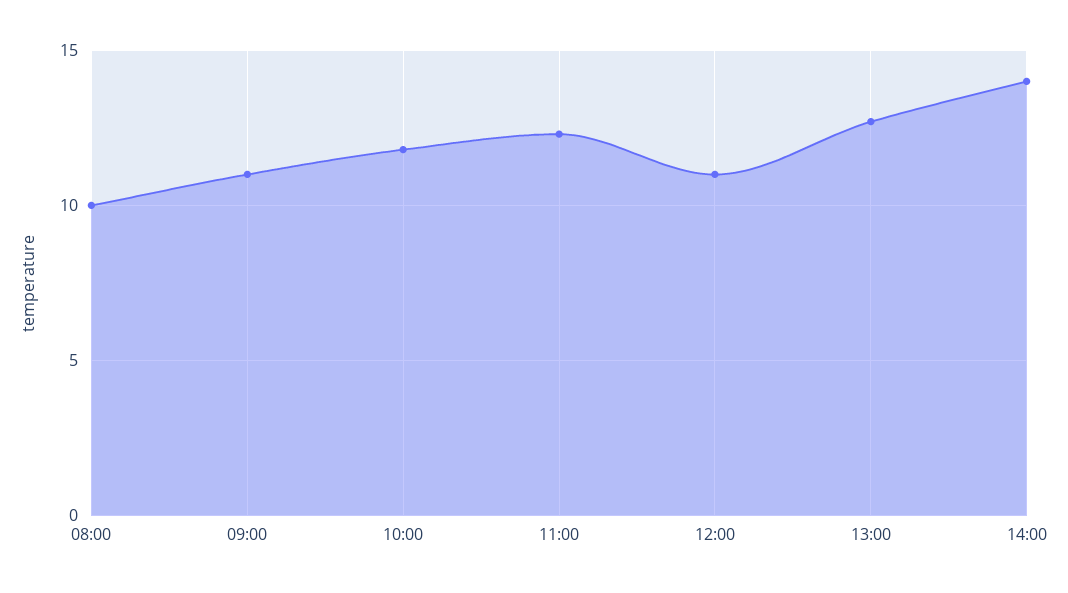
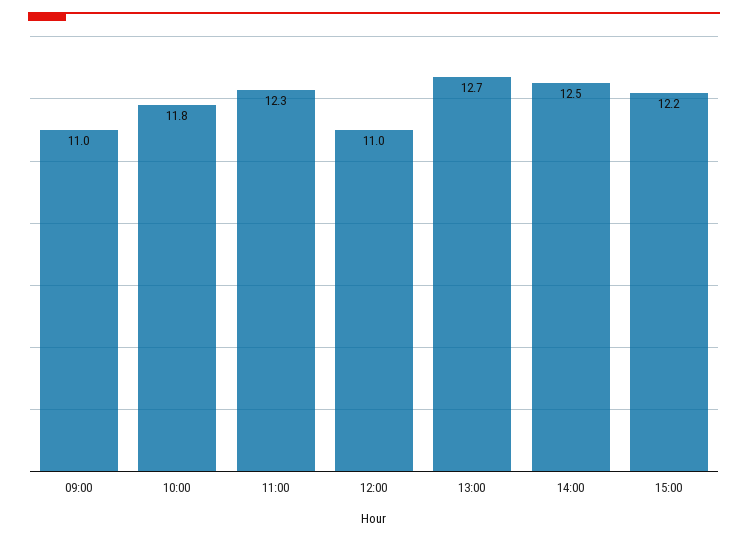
08:00: 10 -> none
14:00: 14 -> 12.5
15:00: none -> 12.2

